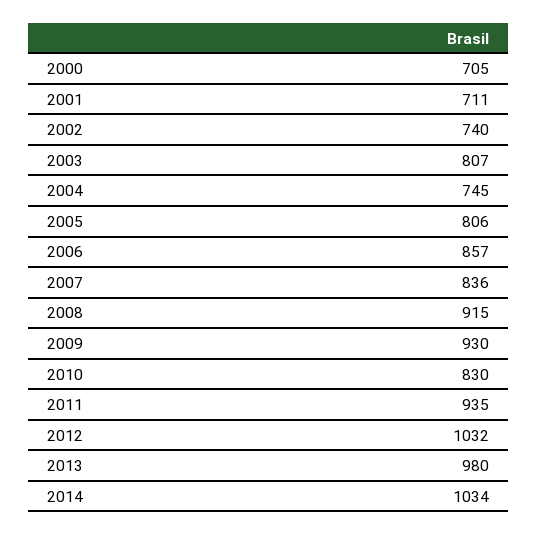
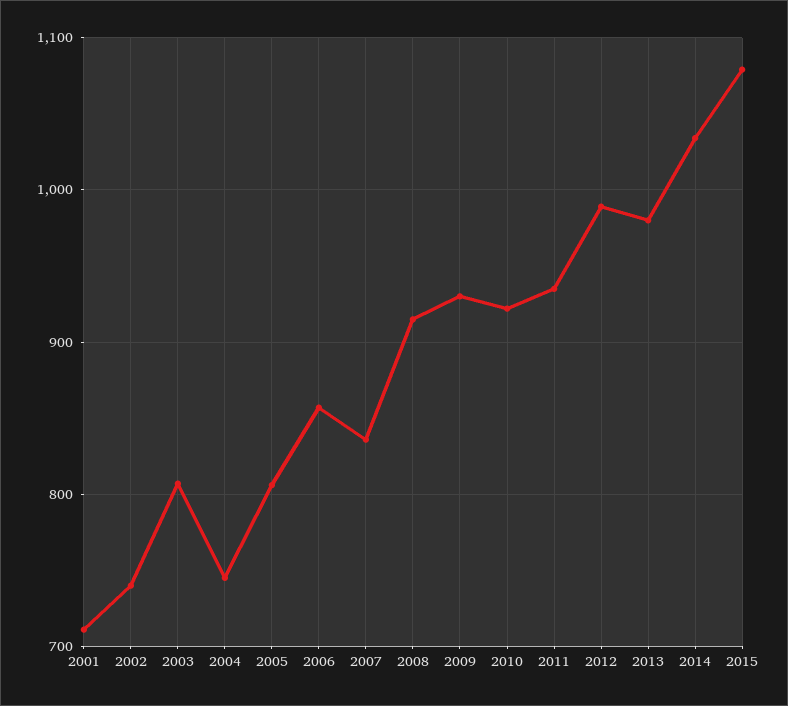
2000: 705 -> none
2010: 830 -> 920
2012: 1032 -> 990
2015: none -> 1080

